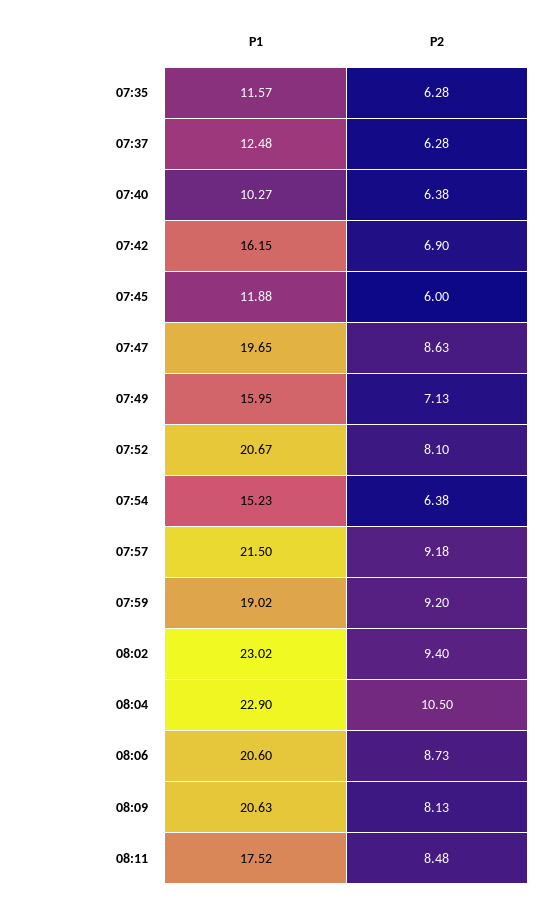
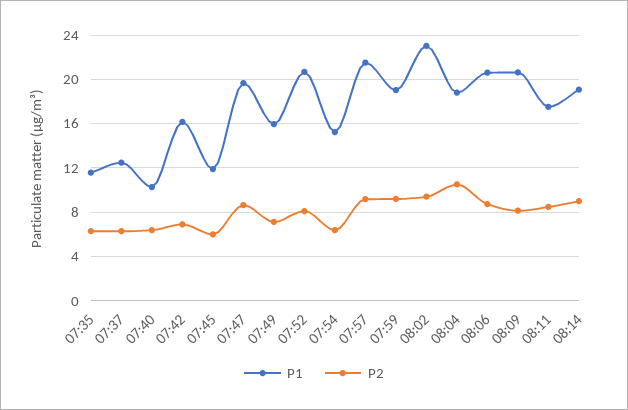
P1, 08:04: 22.9 -> 19
P1, 08:14: none -> 19
P2, 08:14: none -> 9

